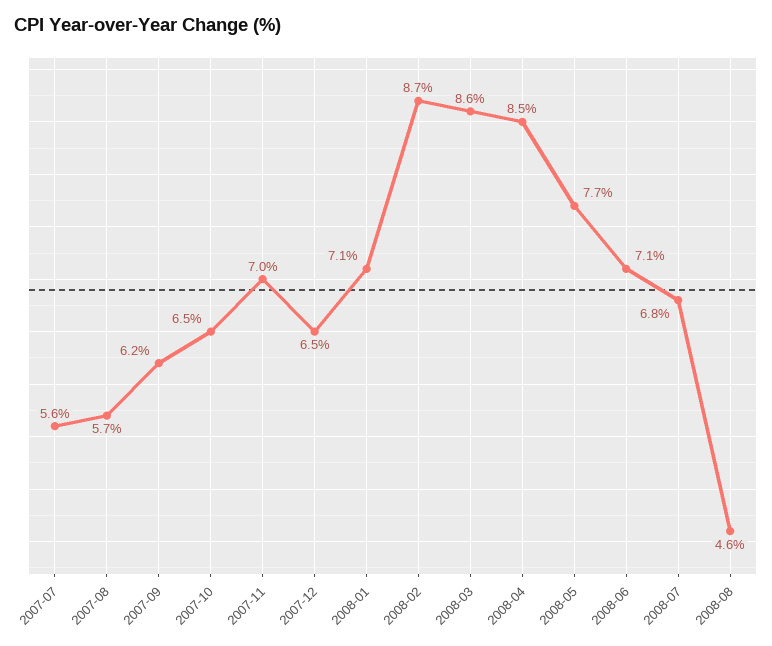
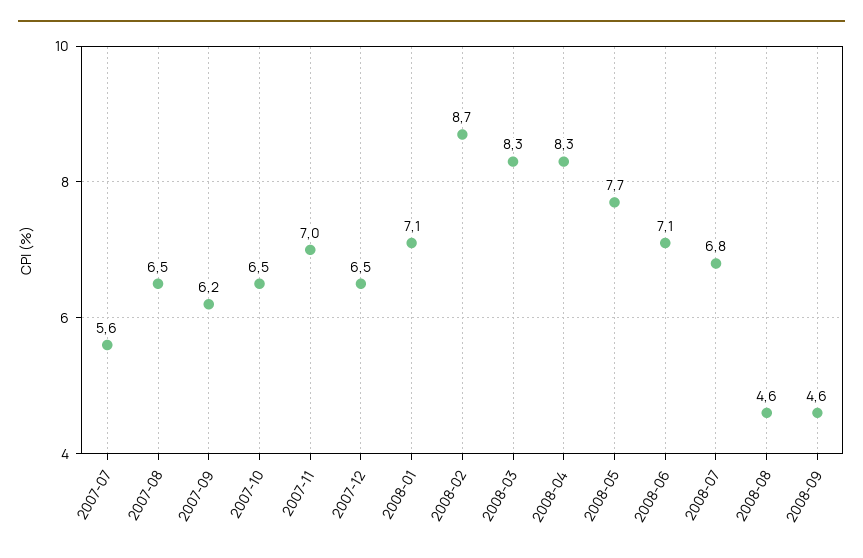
2007-08: 5.7 -> 6.5
2008-03: 8.6 -> 8.3
2008-04: 8.5 -> 8.3
2008-09: none -> 4.6

